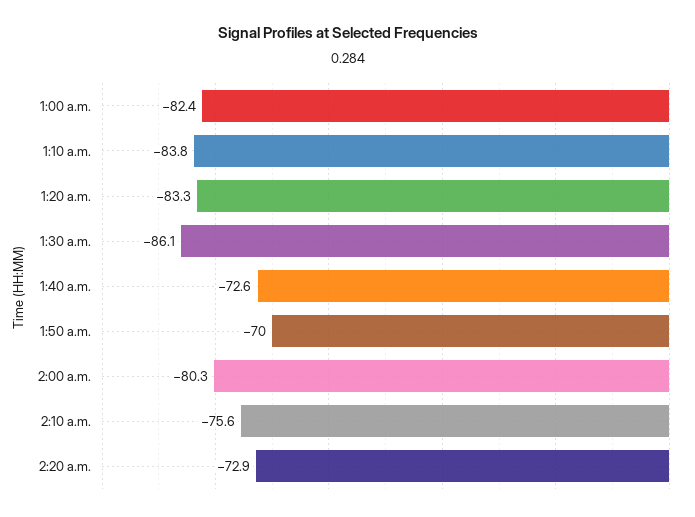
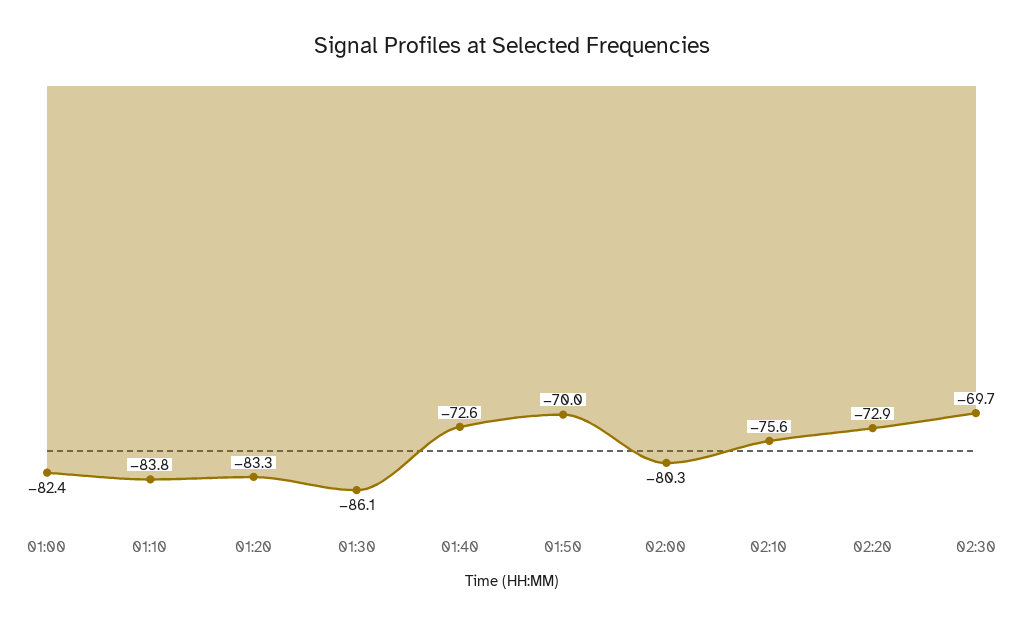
02:30: none -> -69.7

